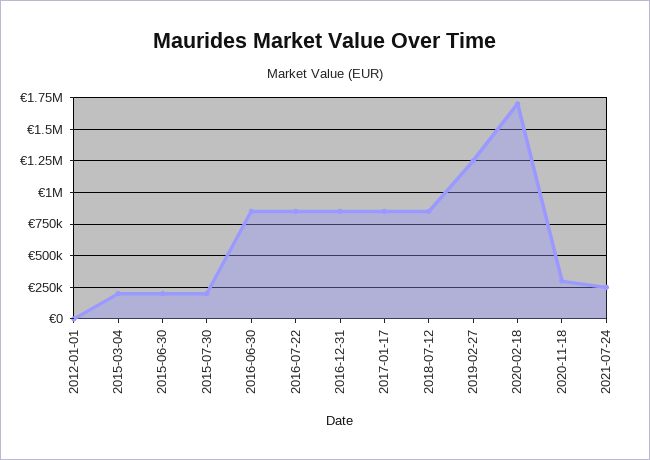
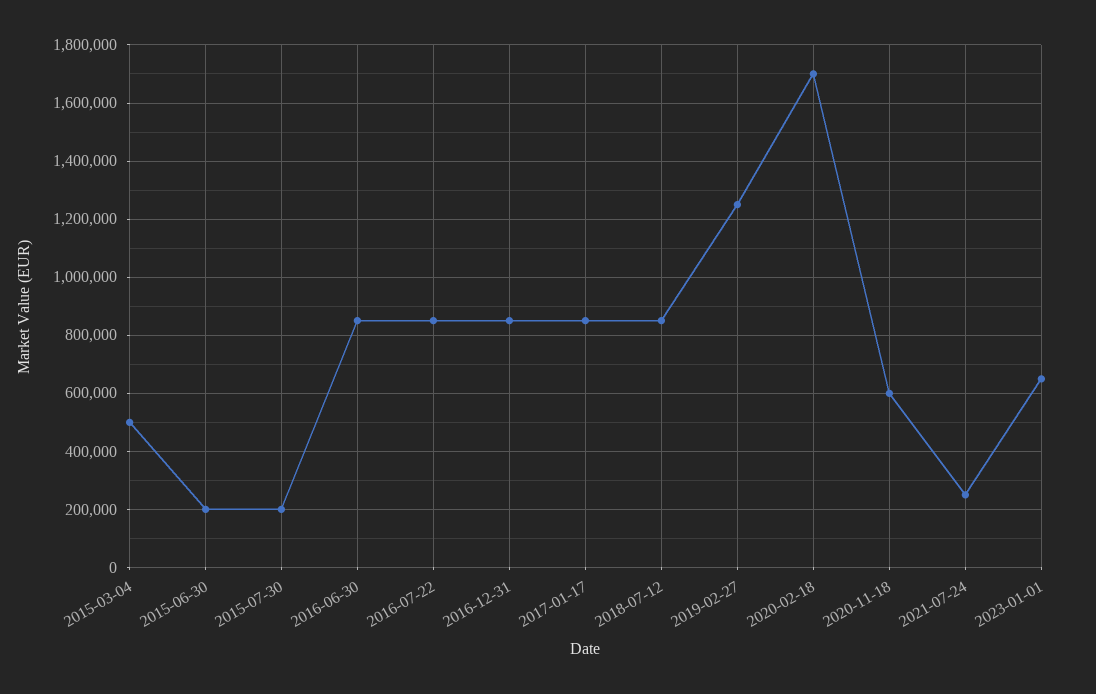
2012-01-01: 0 -> none
2015-03-04: 200000 -> 500000
2020-11-18: 300000 -> 600000
2023-01-01: none -> 650000

